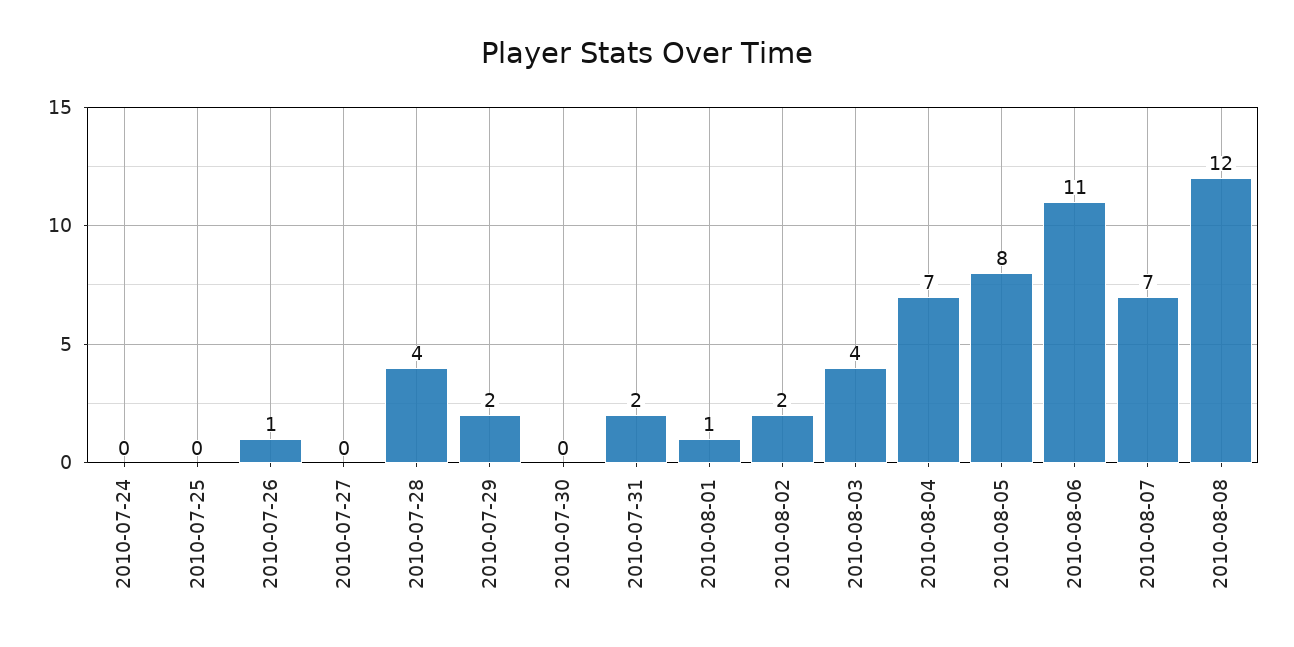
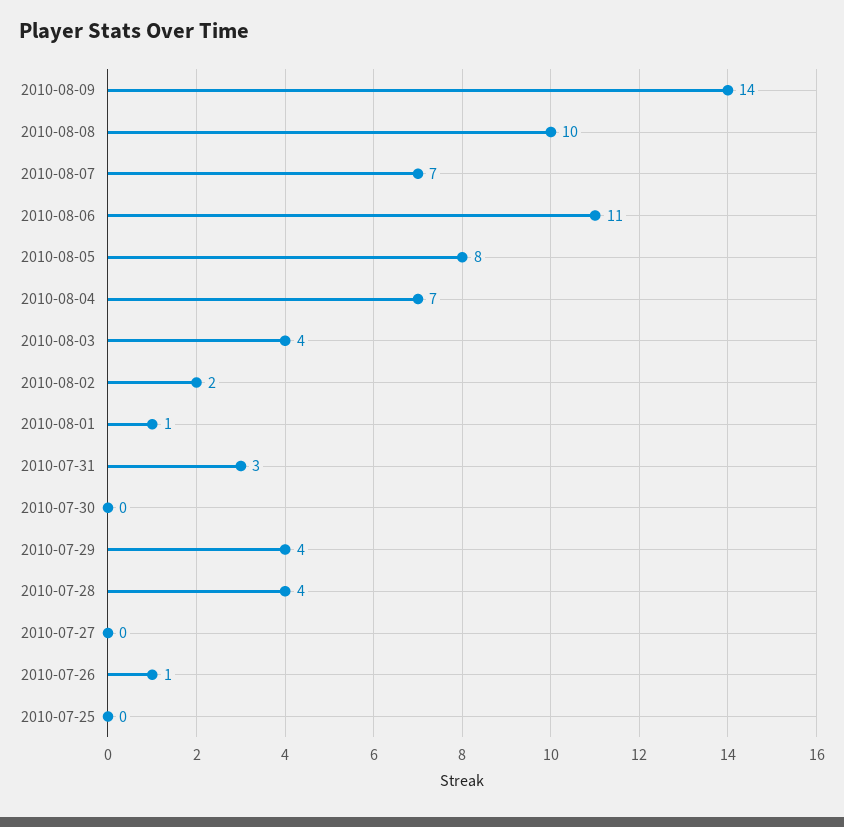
2010-07-24: 0 -> none
2010-07-29: 2 -> 4
2010-07-31: 2 -> 3
2010-08-08: 12 -> 10
2010-08-09: none -> 14

